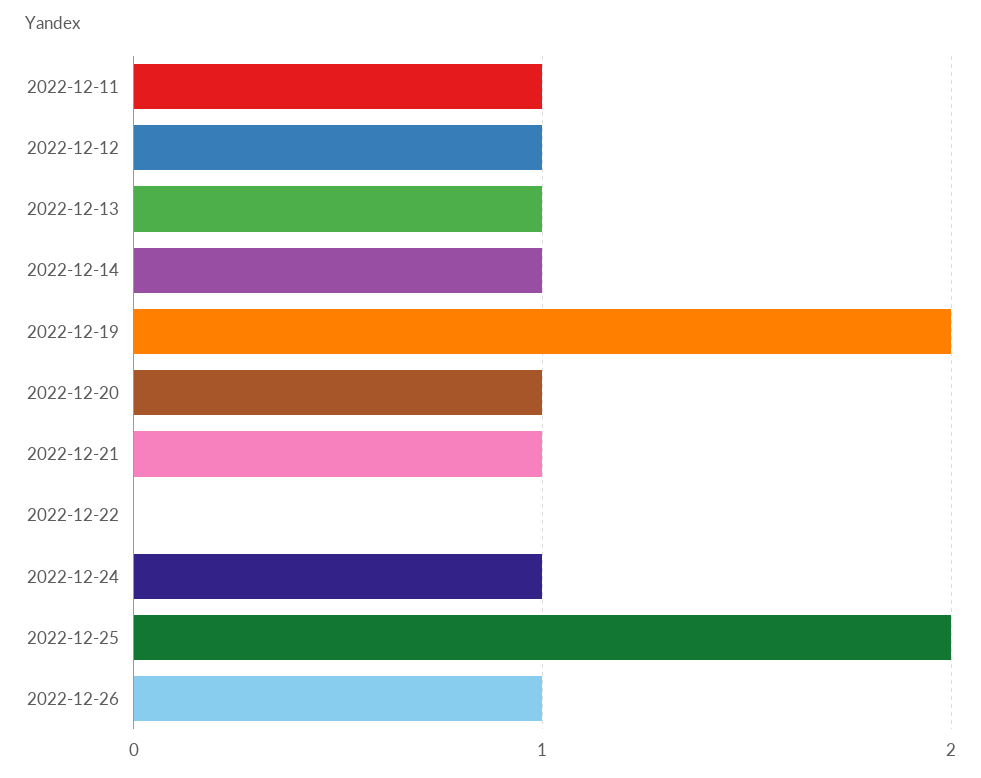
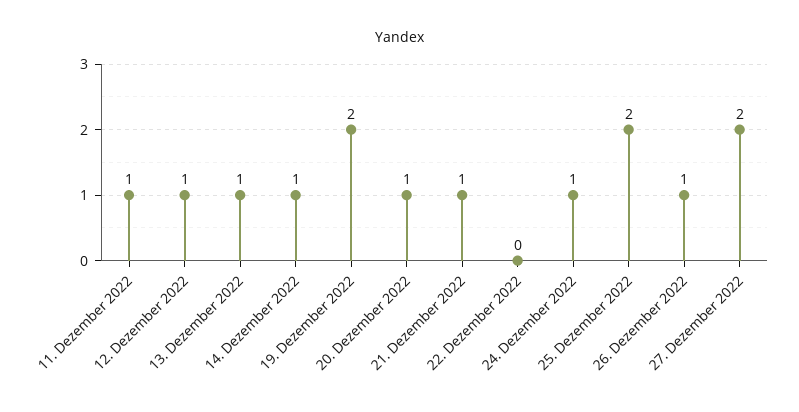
27. Dezember 2022: none -> 2

